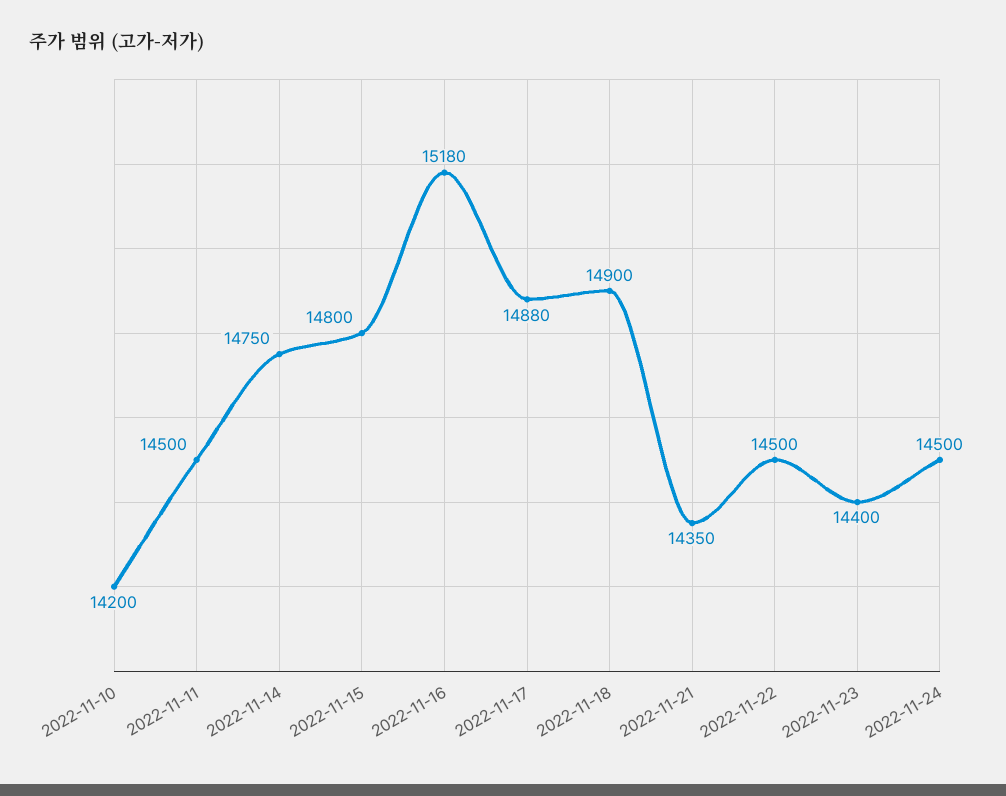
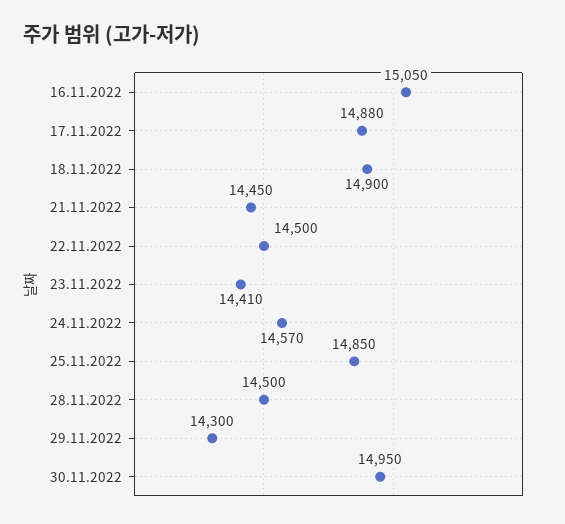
2022-11-10: 14200 -> none
2022-11-11: 14500 -> none
2022-11-14: 14750 -> none
2022-11-15: 14800 -> none
2022-11-16: 15180 -> 15050
2022-11-21: 14350 -> 14450
2022-11-23: 14400 -> 14410
2022-11-24: 14500 -> 14570
25.11.2022: none -> 14850
28.11.2022: none -> 14500
29.11.2022: none -> 14300
30.11.2022: none -> 14950

